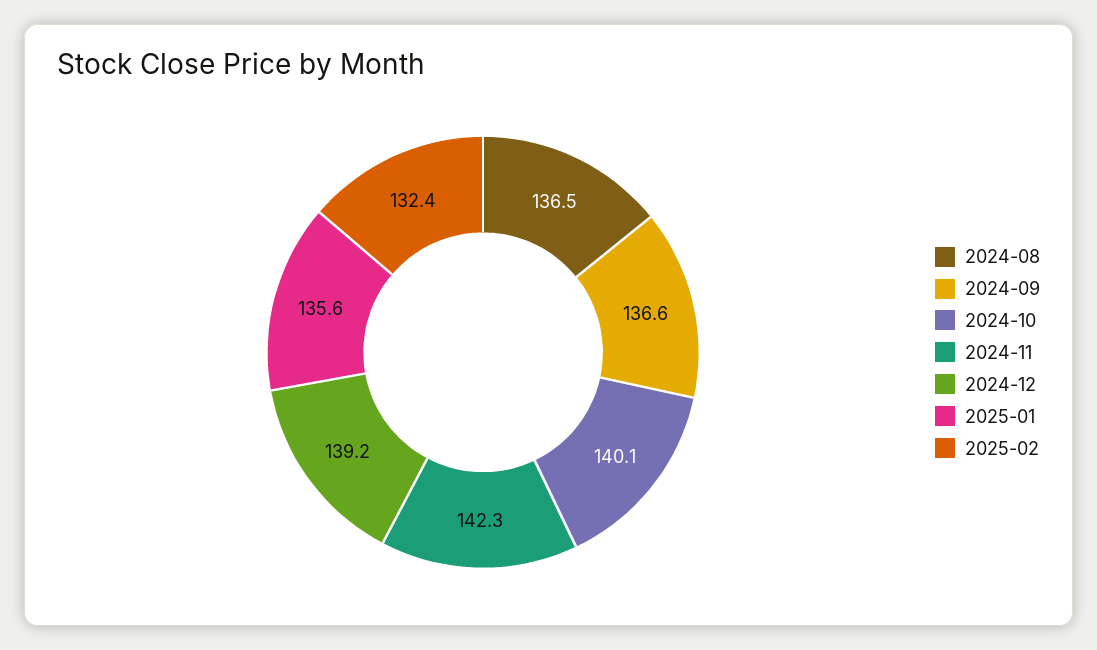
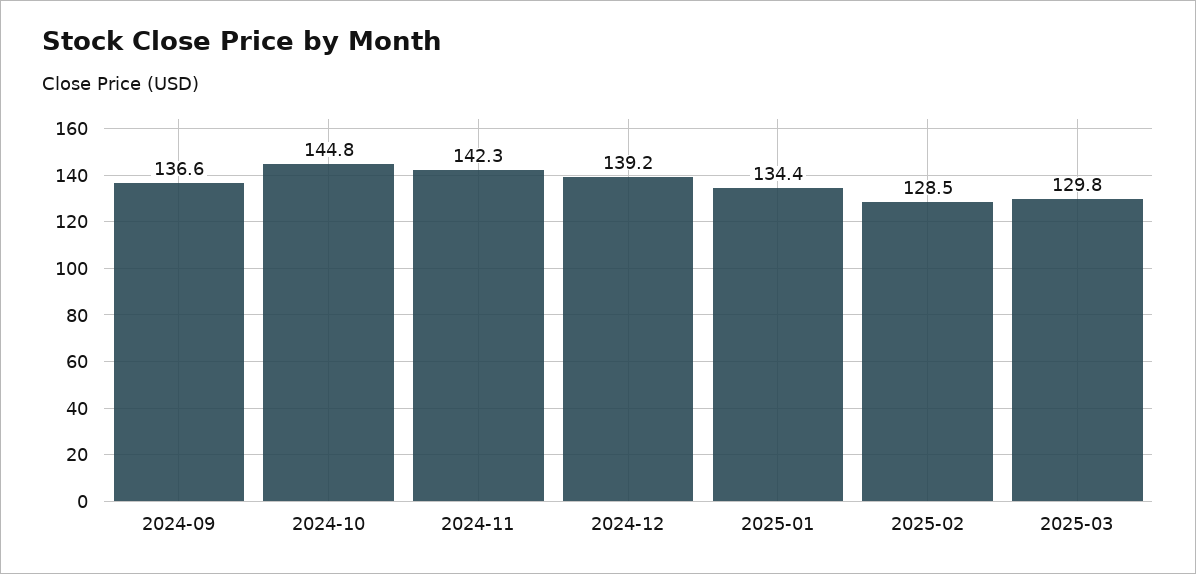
2024-08: 136.5 -> none
2024-10: 140.1 -> 144.8
2025-01: 135.6 -> 134.4
2025-02: 132.4 -> 128.5
2025-03: none -> 129.8

